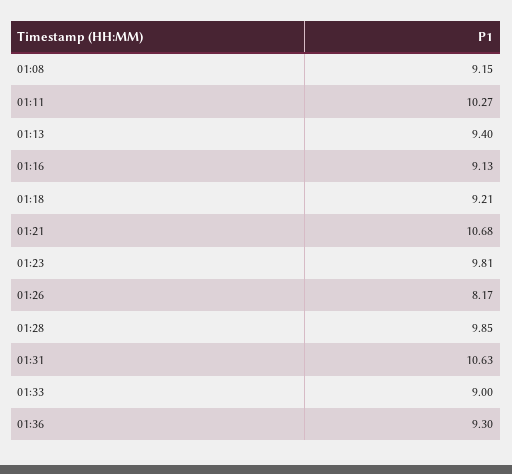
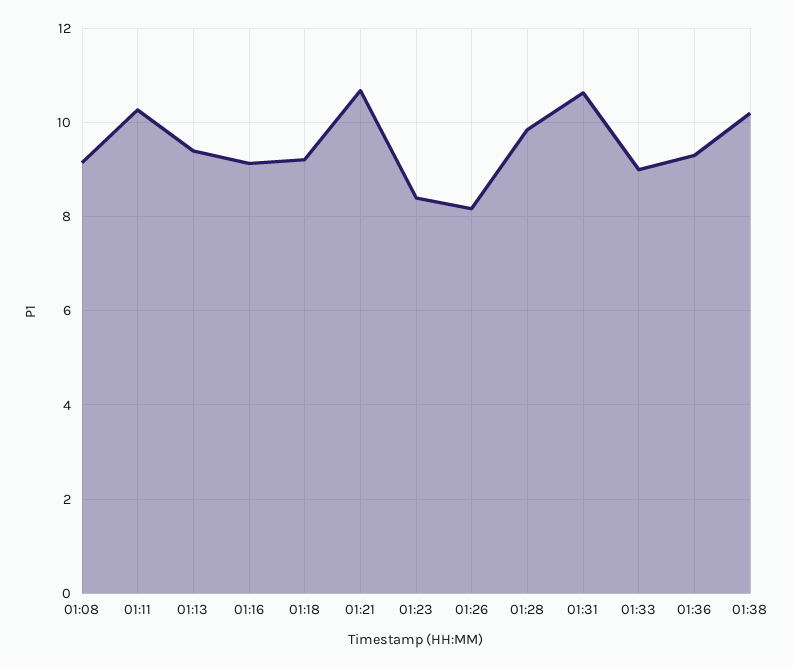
01:23: 9.81 -> 8.4
01:38: none -> 10.2

